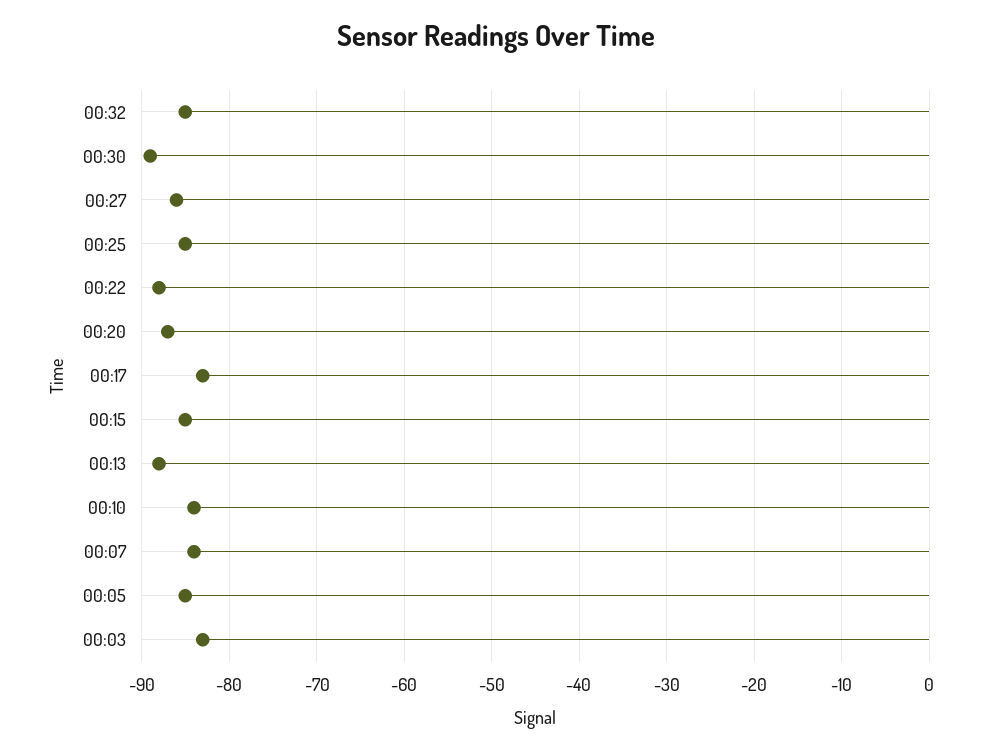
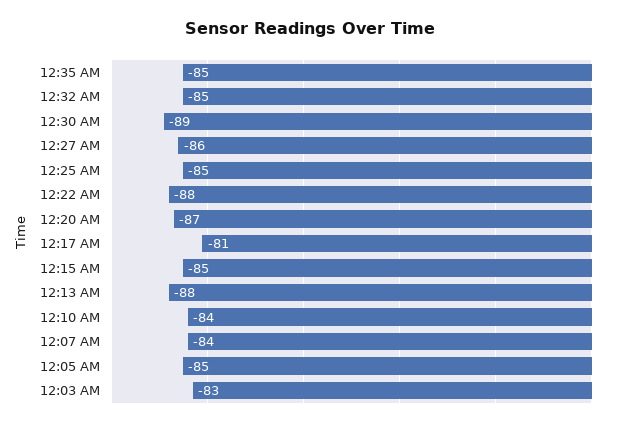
00:17: -83 -> -81
12:35 AM: none -> -85

